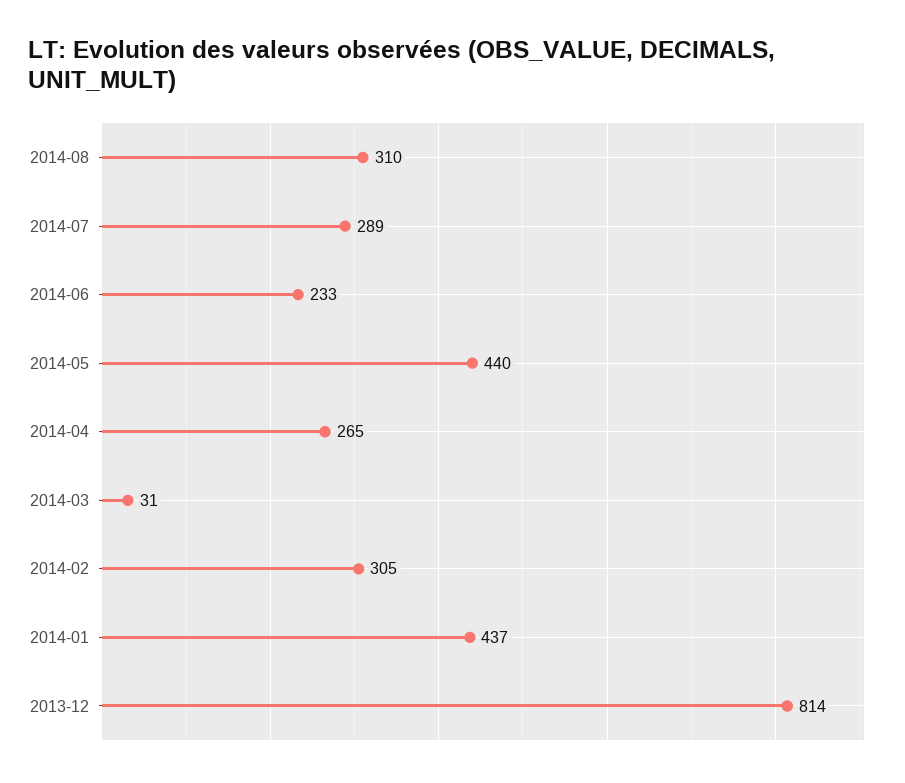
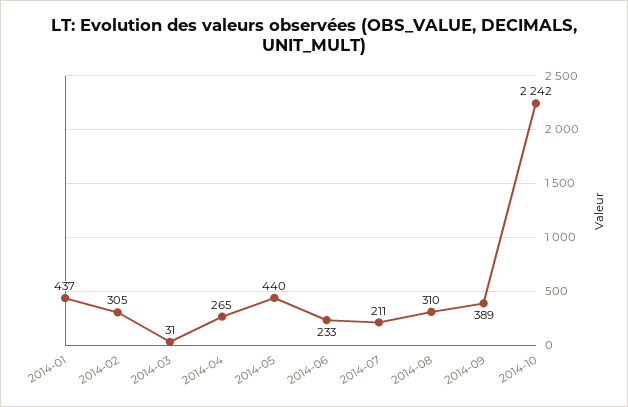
2014-07: 289 -> 211
2013-12: 814 -> none
2014-09: none -> 389
2014-10: none -> 2242

